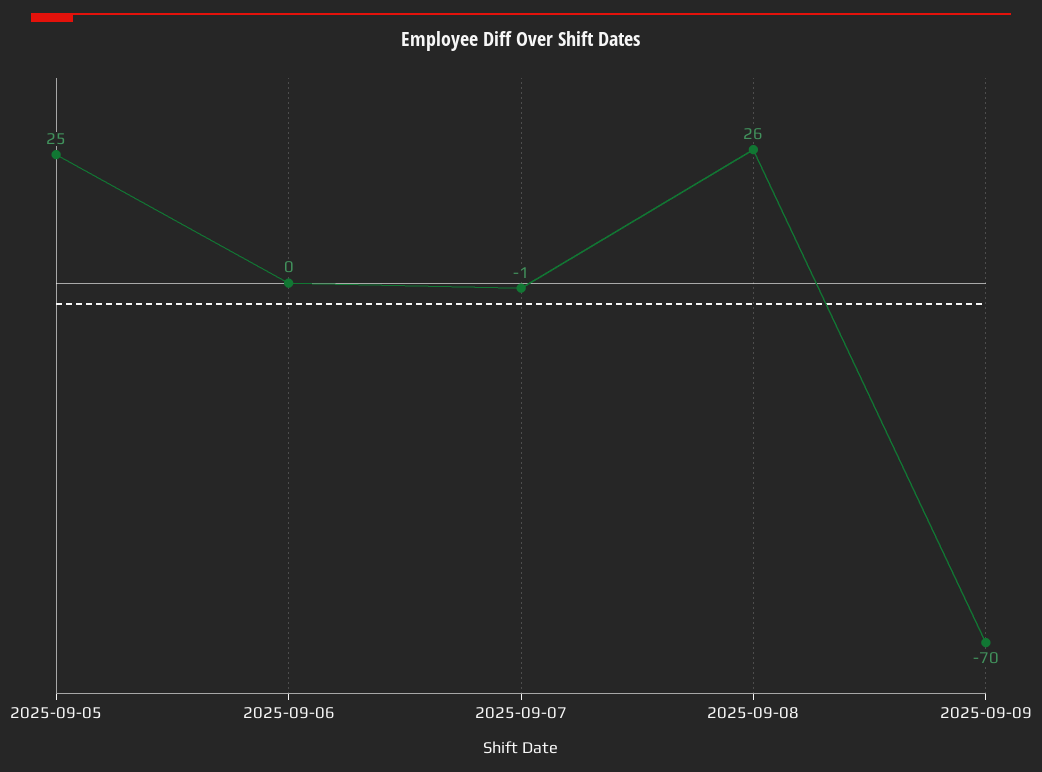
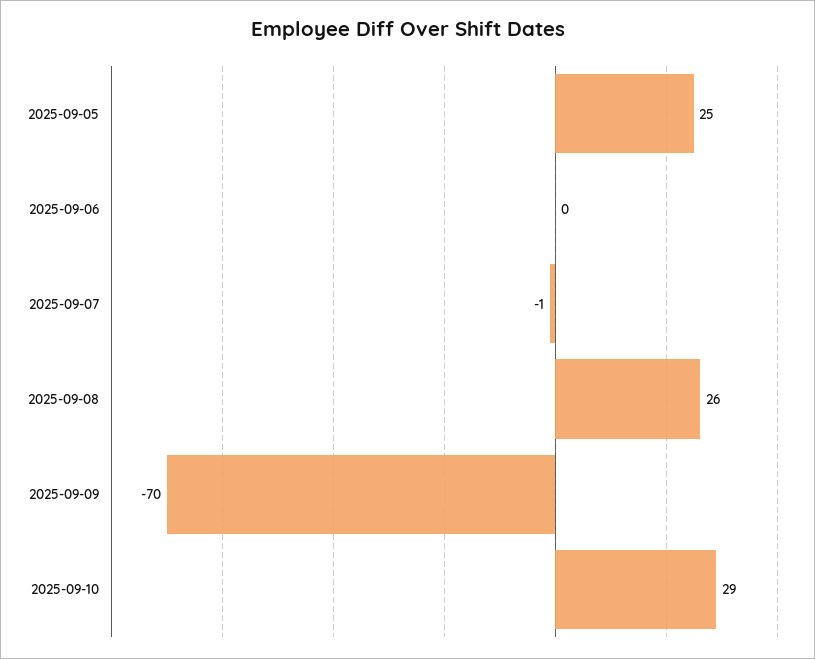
2025-09-10: none -> 29

